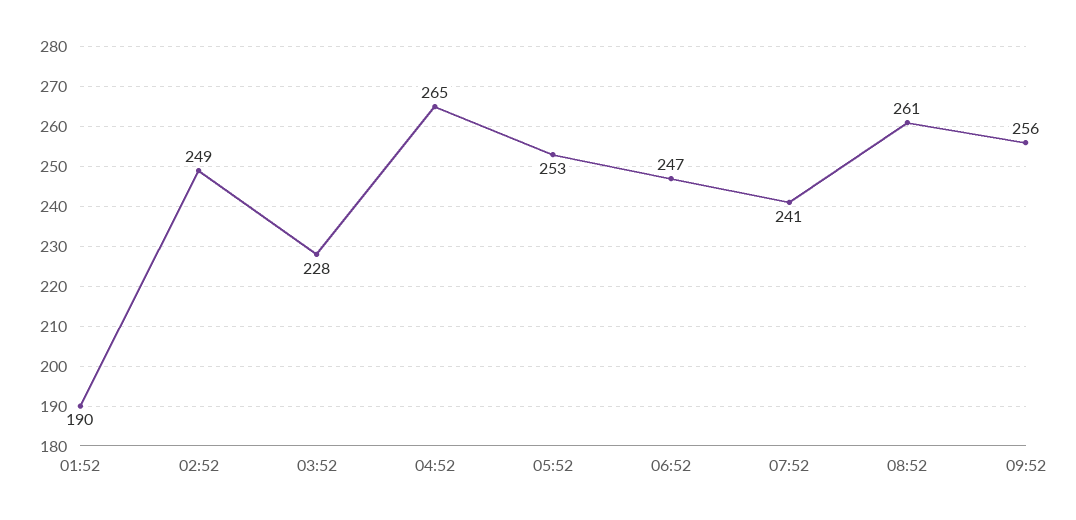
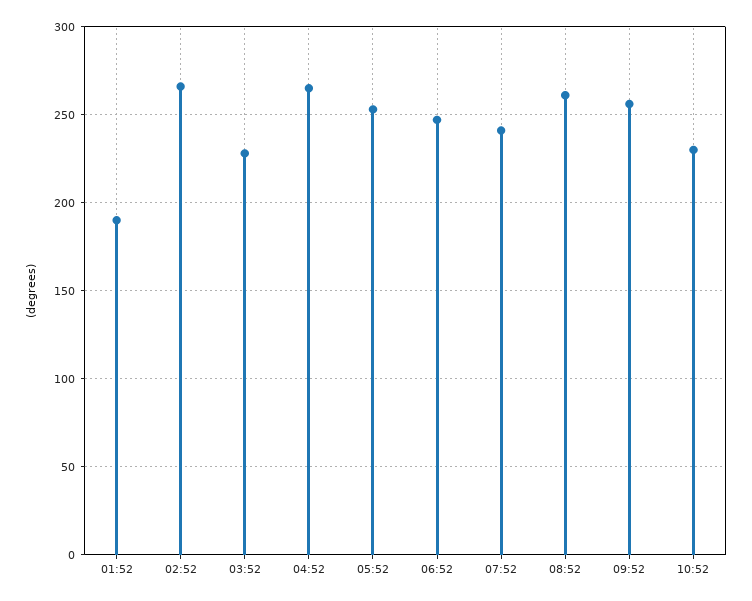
02:52: 249 -> 265
10:52: none -> 230

